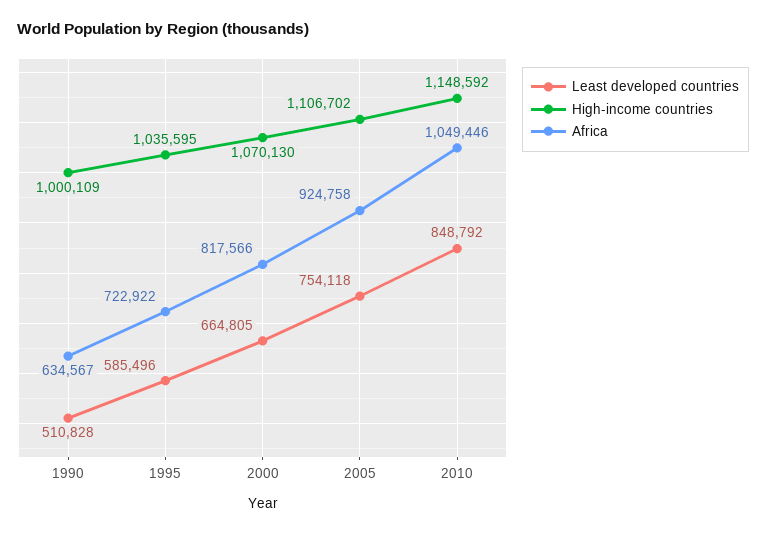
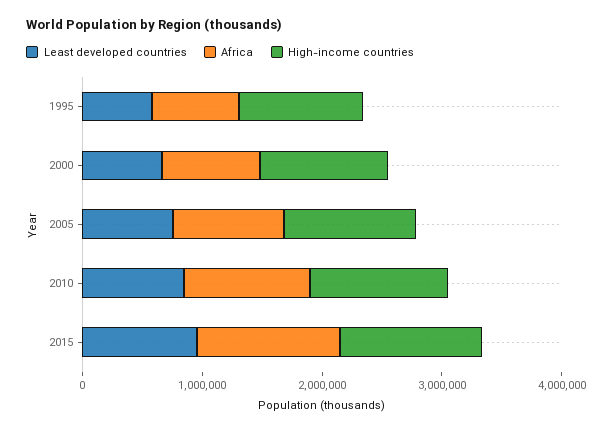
Least developed countries, 1990: 510828 -> none
High-income countries, 1990: 1000109 -> none
Africa, 1990: 634567 -> none
Least developed countries, 2015: none -> 1000000
Africa, 2015: none -> 1200000
High-income countries, 2015: none -> 1200000

